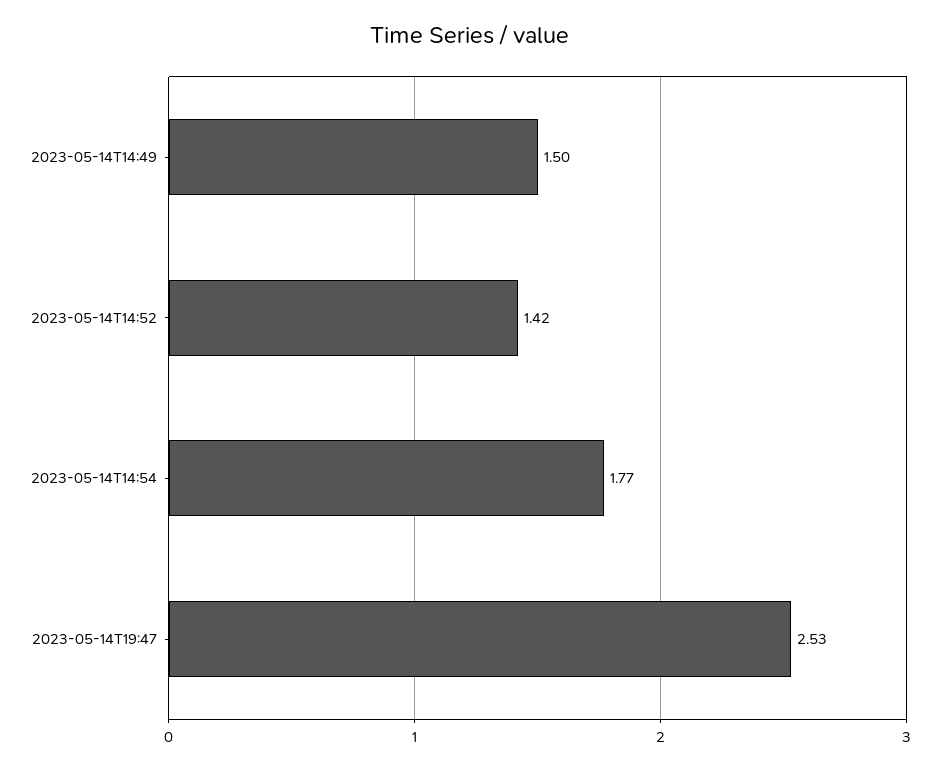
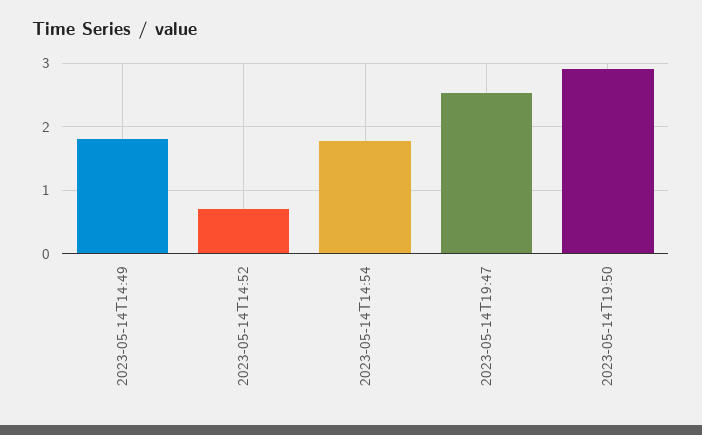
2023-05-14T14:49: 1.5 -> 1.8
2023-05-14T14:52: 1.42 -> 0.7
2023-05-14T19:50: none -> 2.9

